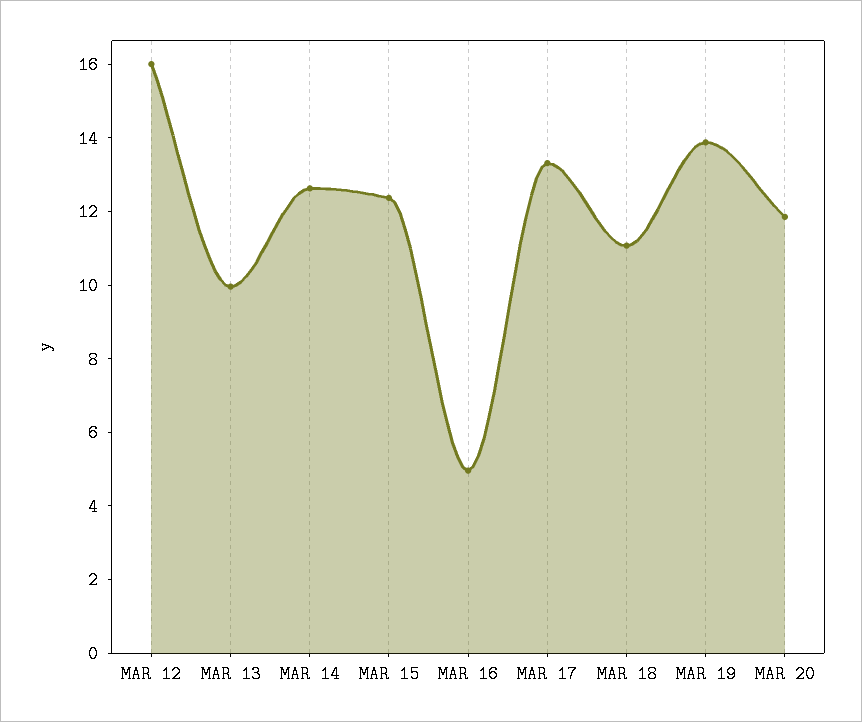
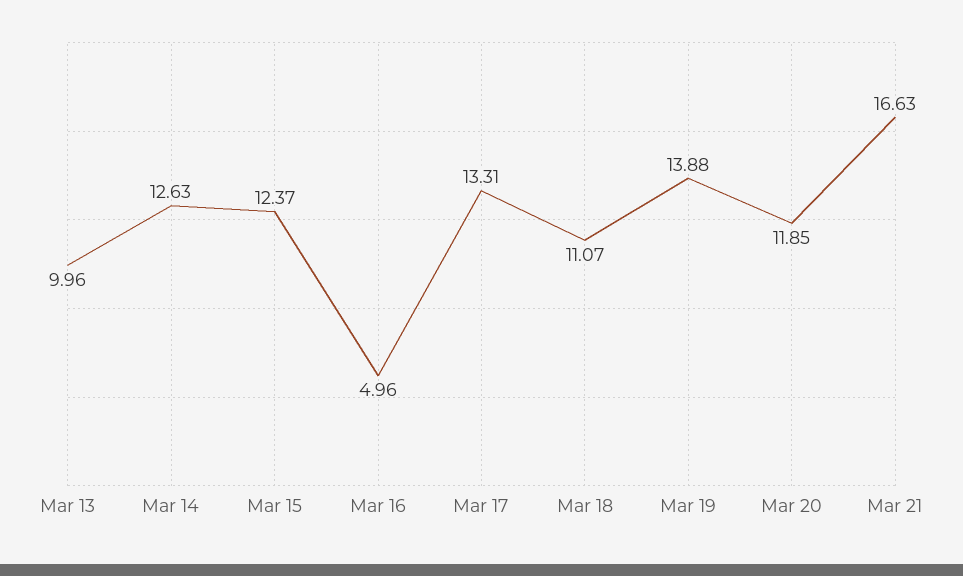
MAR 12: 16 -> none
Mar 21: none -> 16.63

